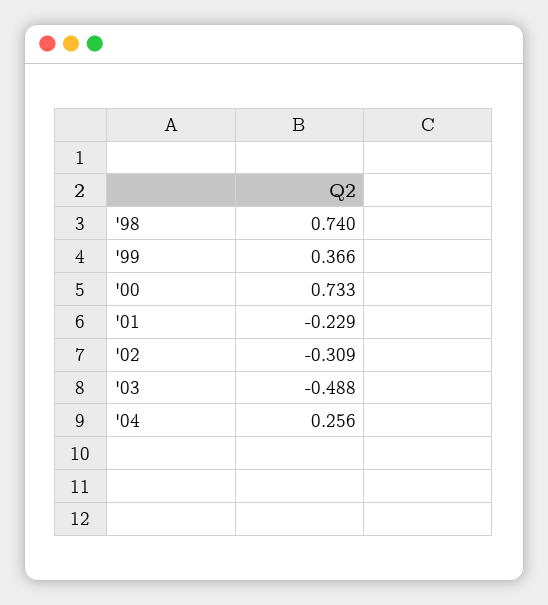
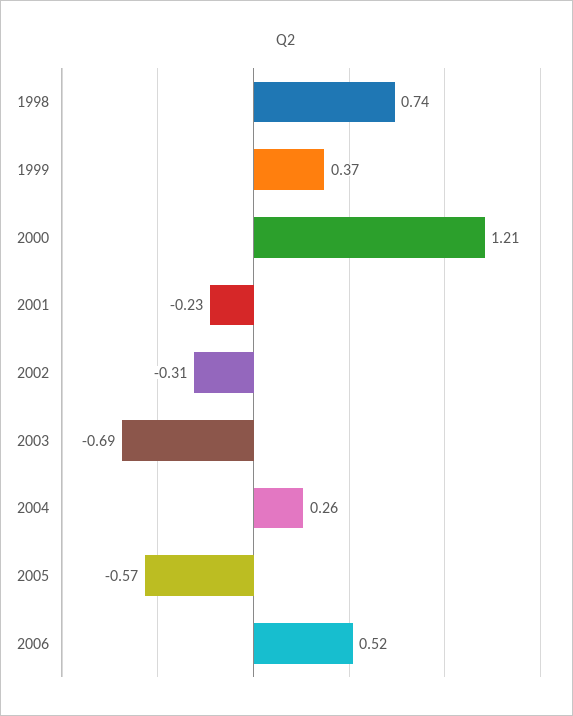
'00: 0.733 -> 1.21
'03: -0.488 -> -0.69
2005: none -> -0.57
2006: none -> 0.52

